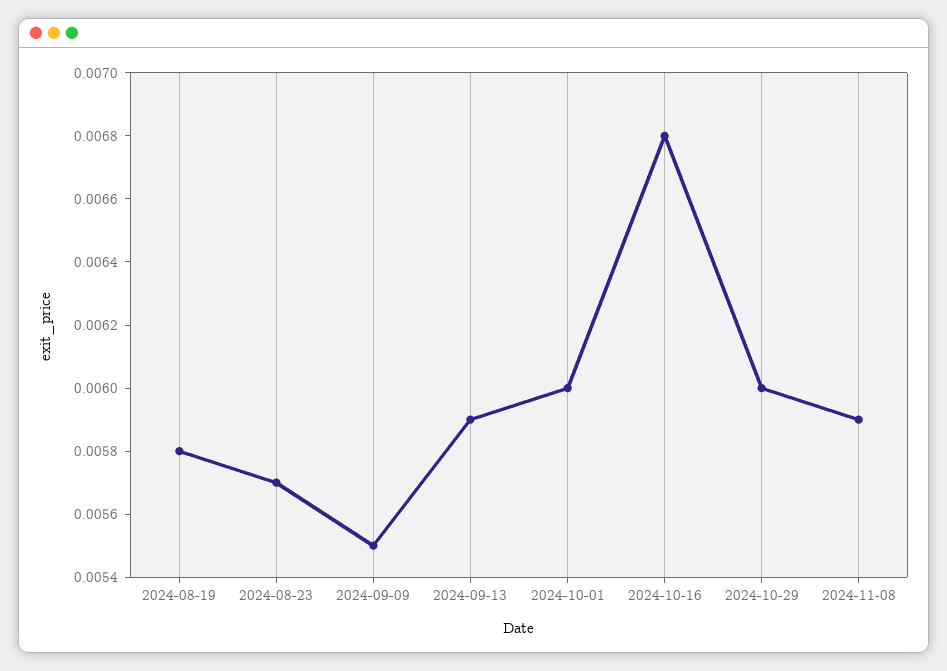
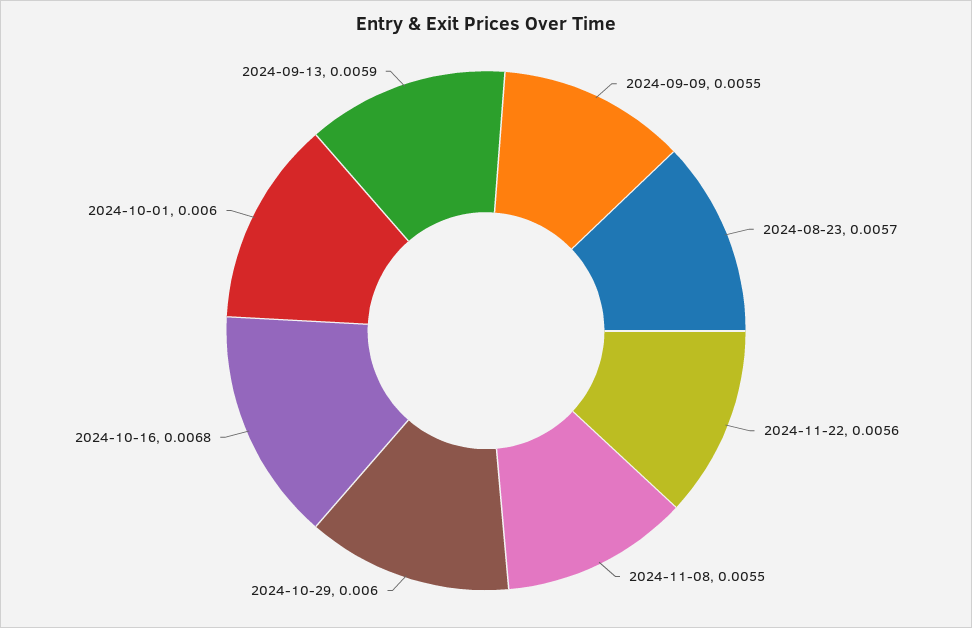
2024-08-19: 0.0058 -> none
2024-11-08: 0.0059 -> 0.0055
2024-11-22: none -> 0.0056

